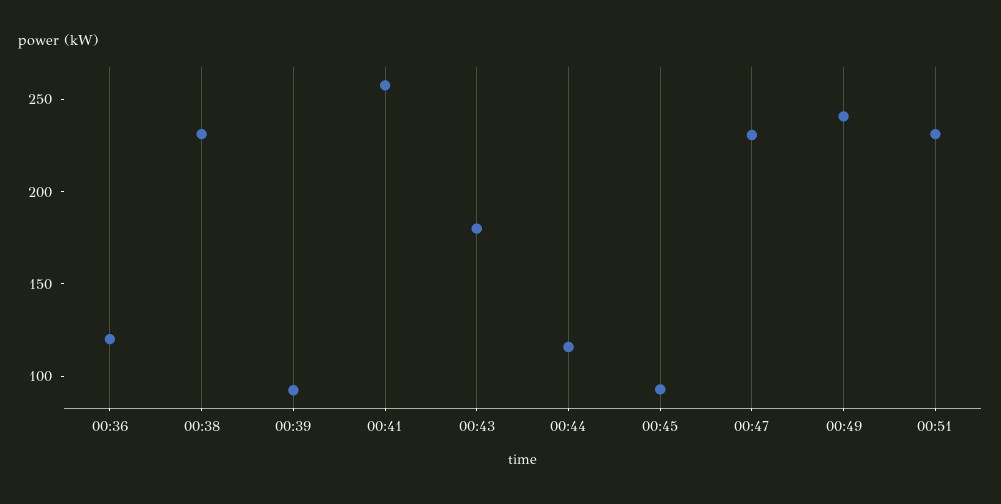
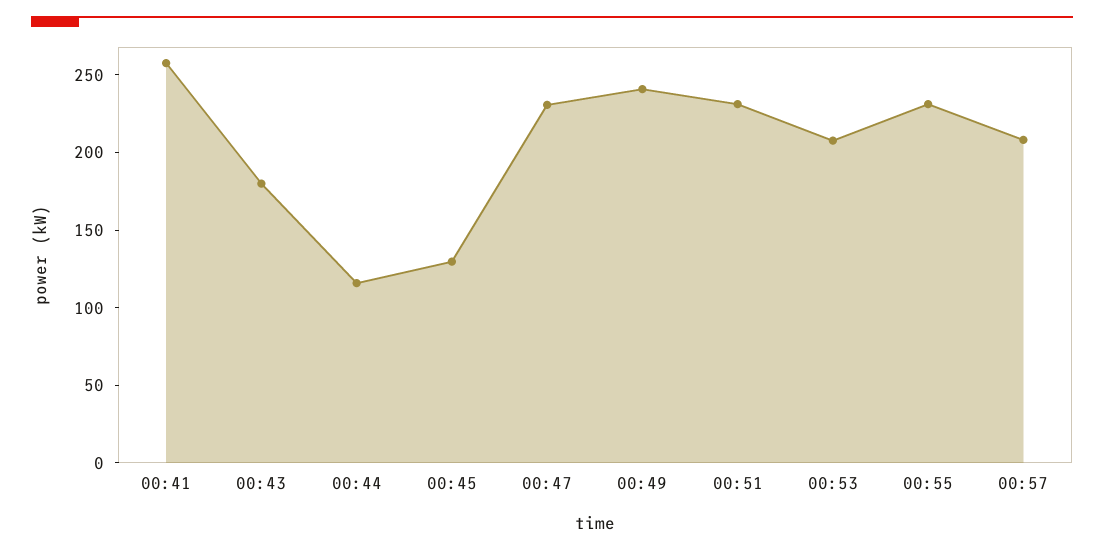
00:36: 120 -> none
00:38: 230 -> none
00:39: 90 -> none
00:45: 90 -> 130
00:53: none -> 210
00:55: none -> 230
00:57: none -> 210

